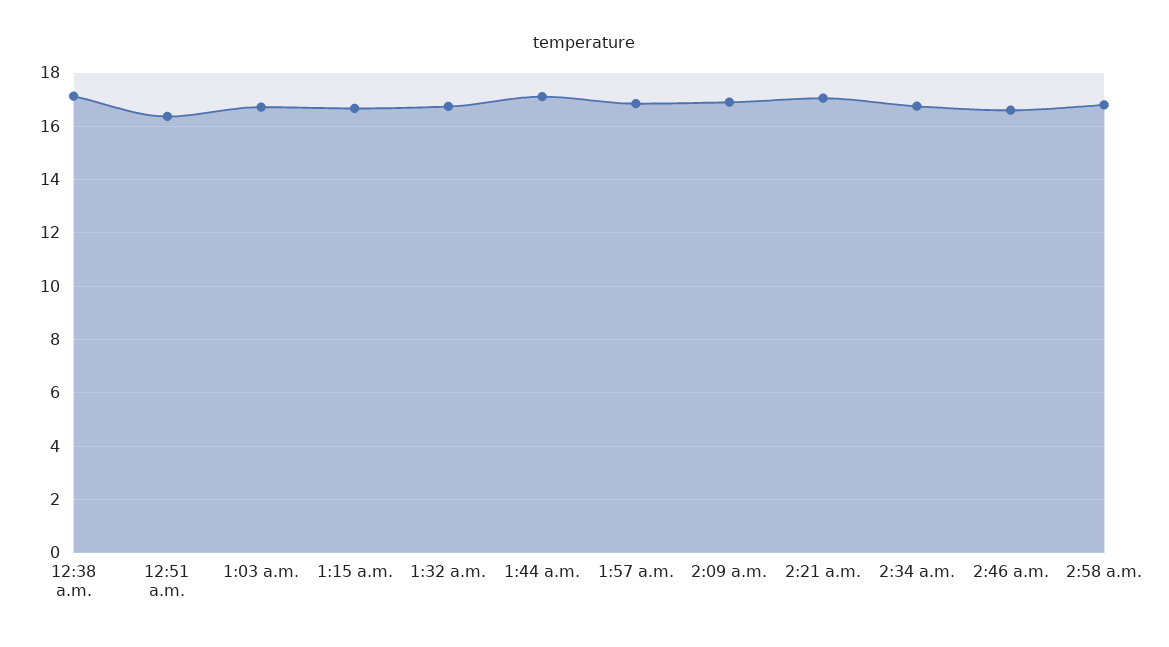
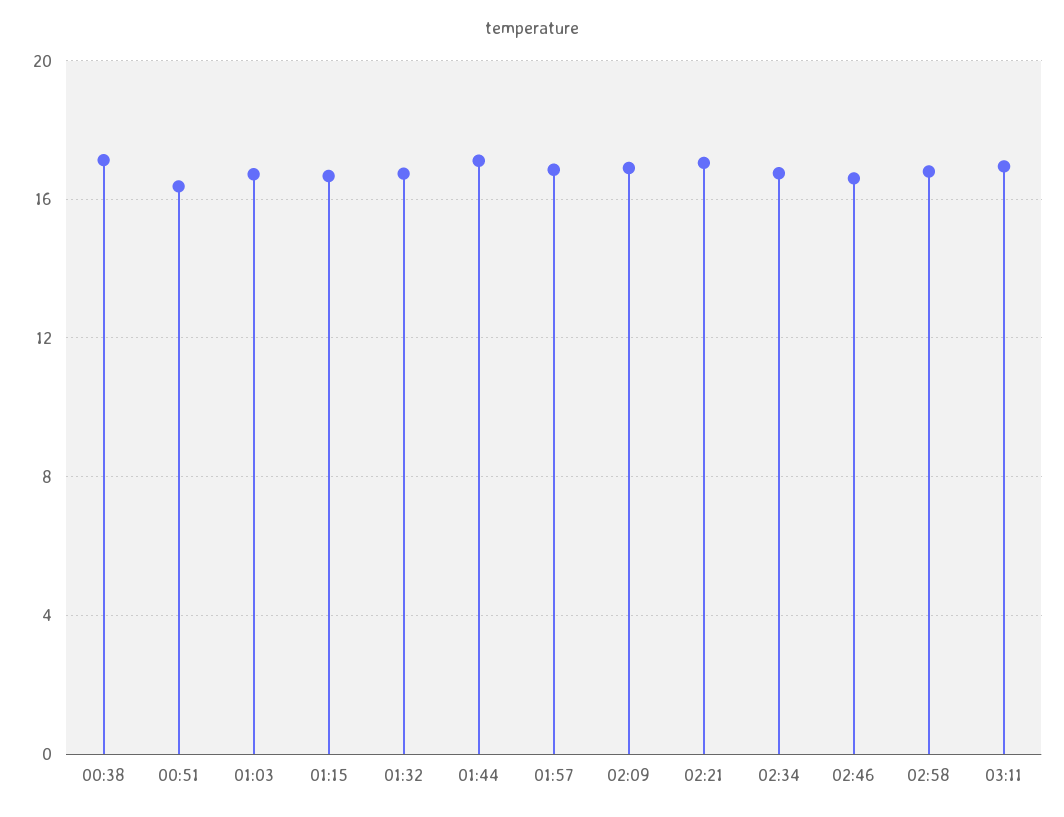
03:11: none -> 17

